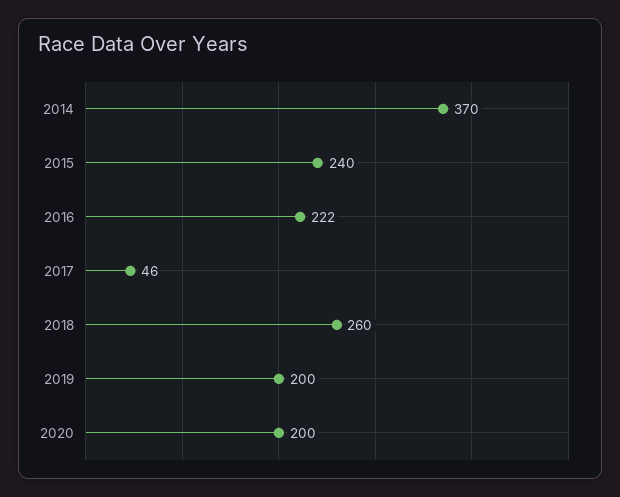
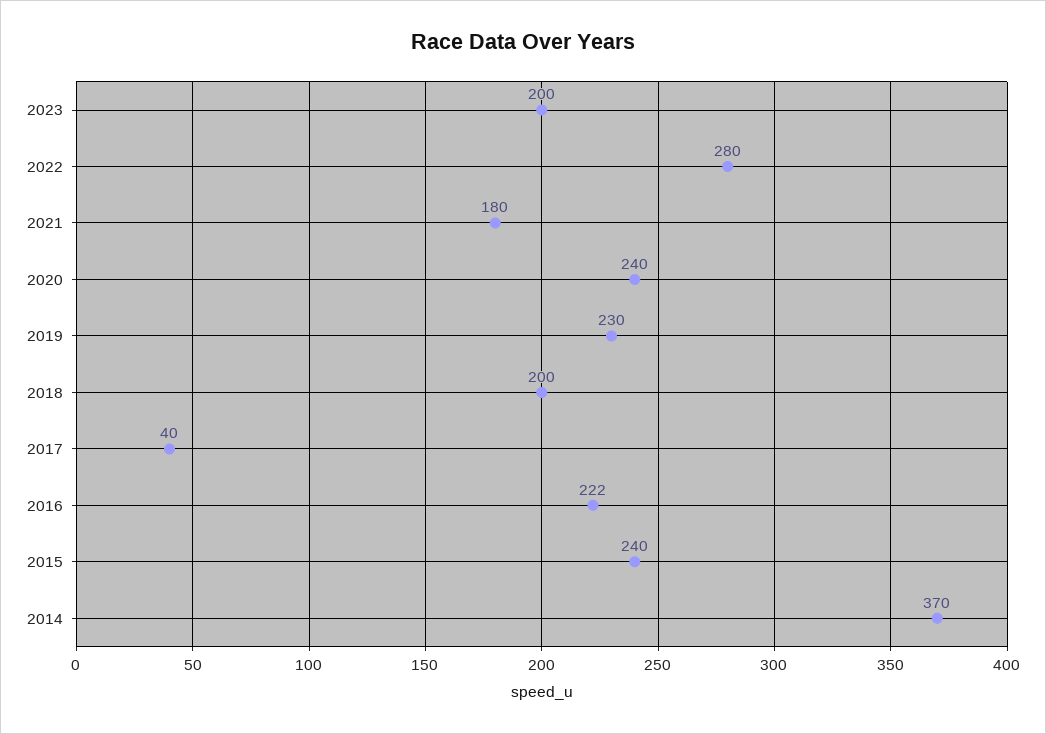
2017: 46 -> 40
2018: 260 -> 200
2019: 200 -> 230
2020: 200 -> 240
2023: none -> 200
2022: none -> 280
2021: none -> 180

